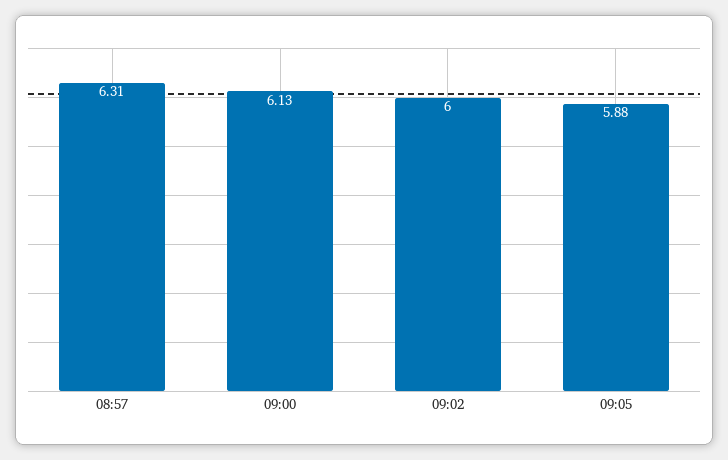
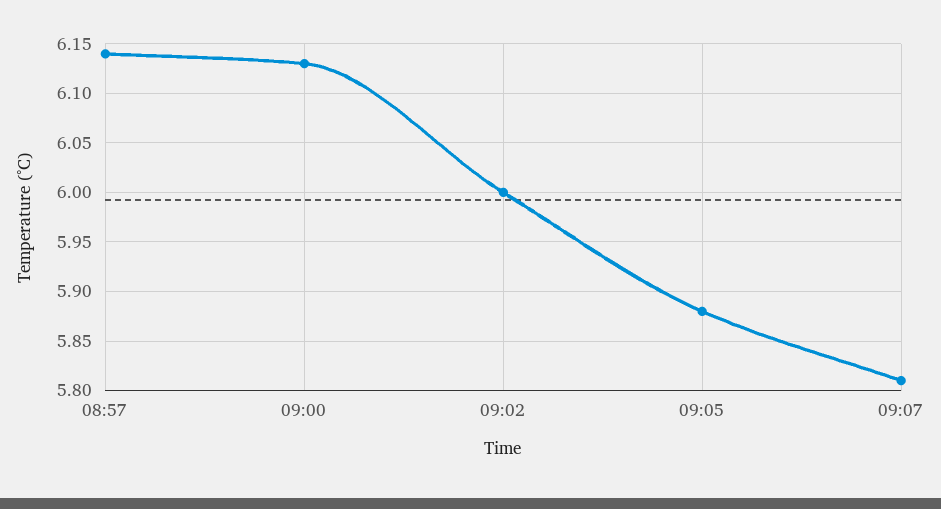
08:57: 6.31 -> 6.14
09:07: none -> 5.81

